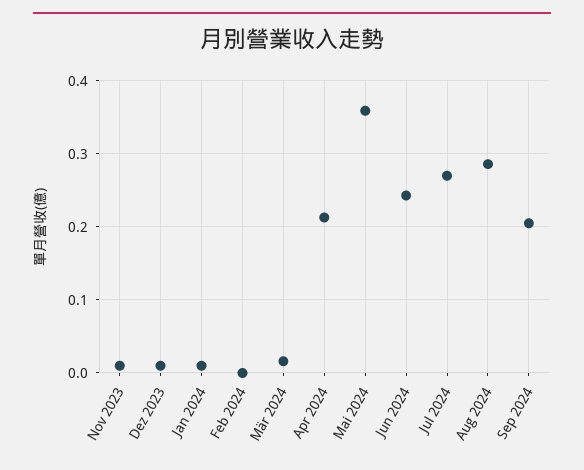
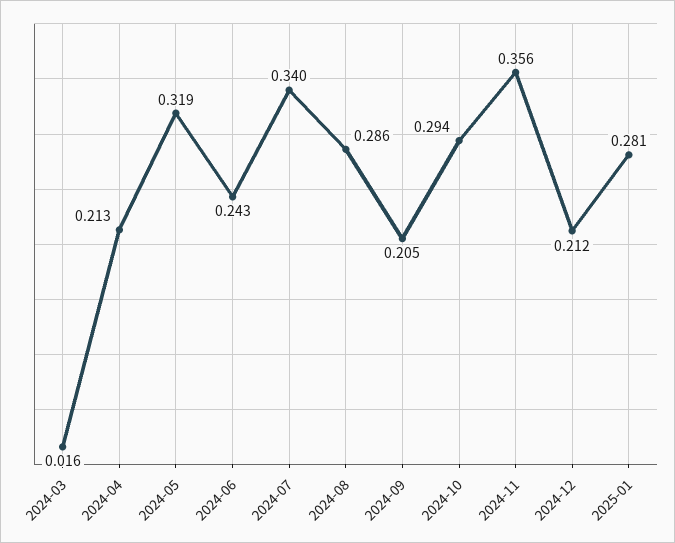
Nov 2023: 0.01 -> none
Dez 2023: 0.01 -> none
Jan 2024: 0.01 -> none
Feb 2024: 0 -> none
Mai 2024: 0.36 -> 0.319
Jul 2024: 0.27 -> 0.34
2024-10: none -> 0.294
2024-11: none -> 0.356
2024-12: none -> 0.212
2025-01: none -> 0.281

